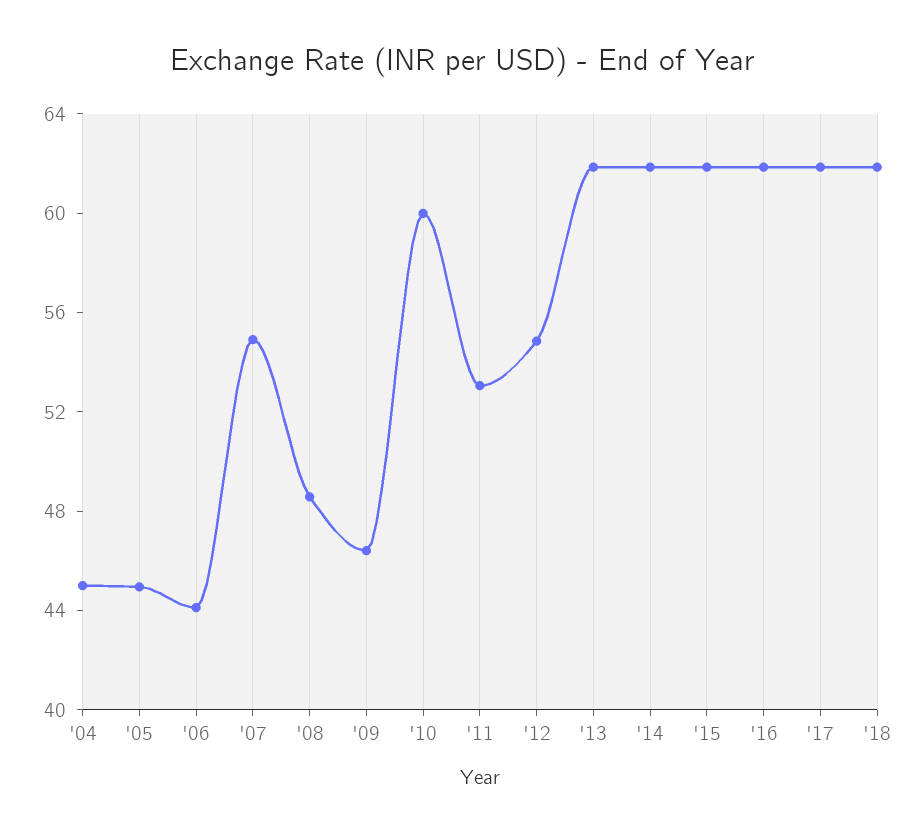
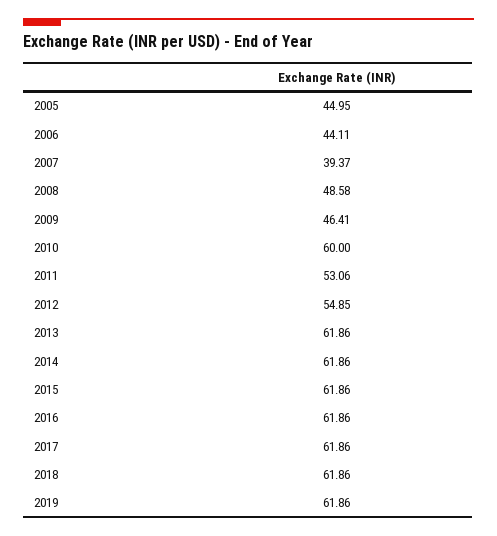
'04: 45 -> none
'07: 55 -> 39.37
2019: none -> 61.86

